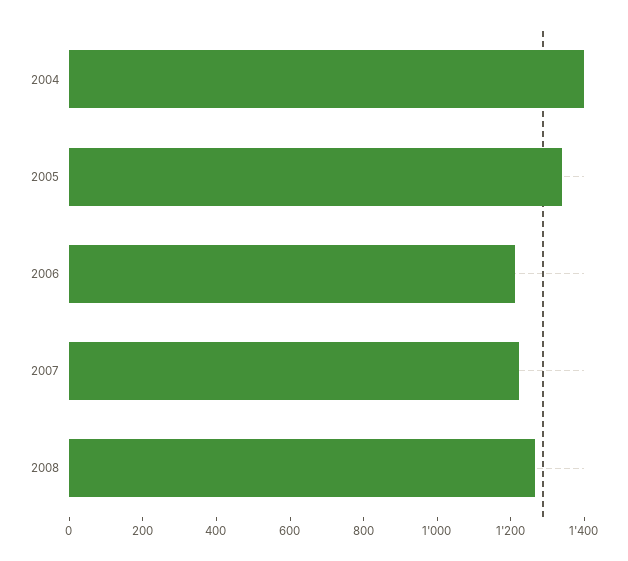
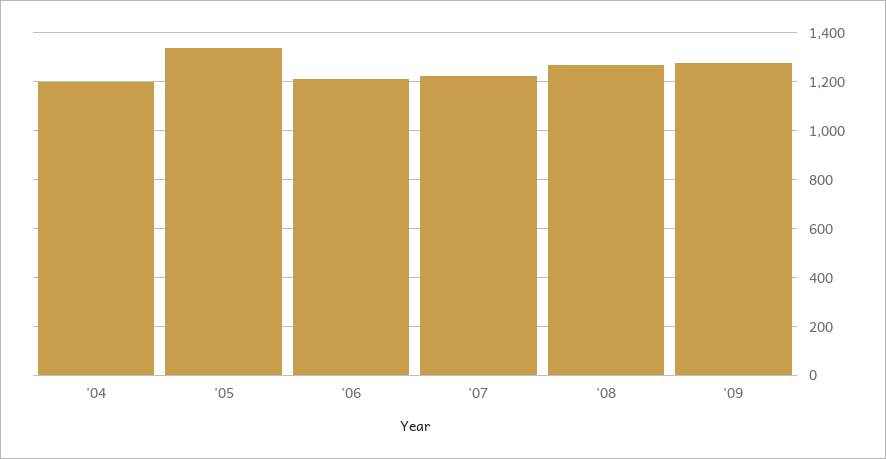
2004: 1400 -> 1200
'09: none -> 1275

